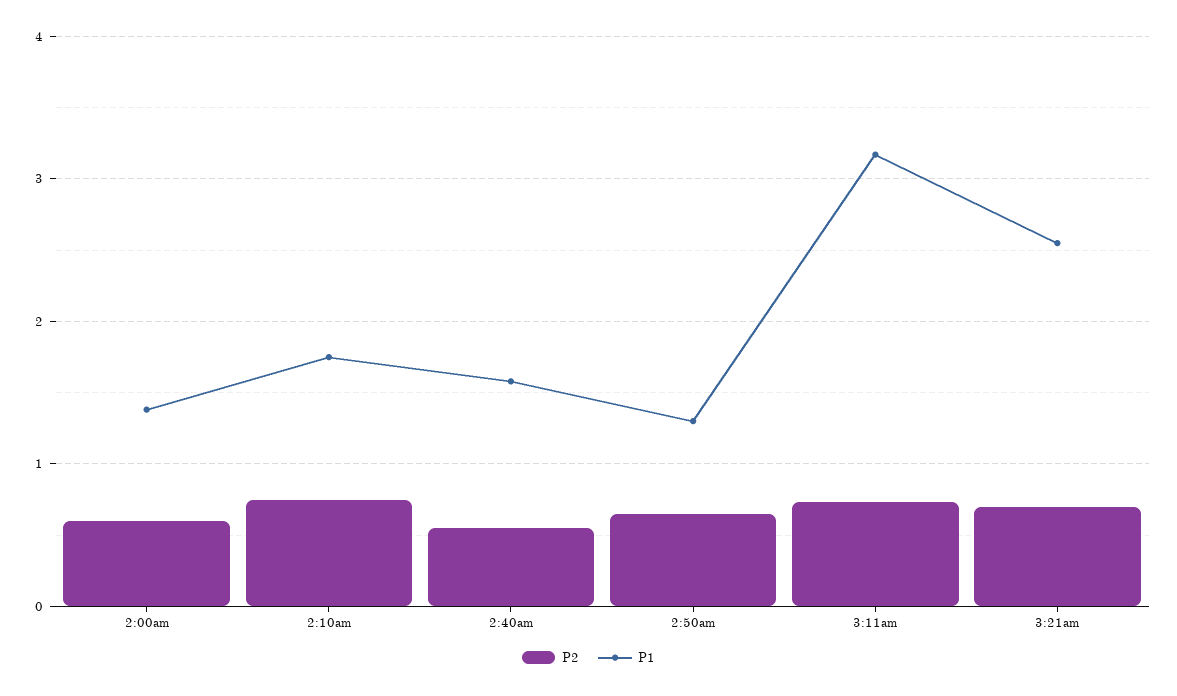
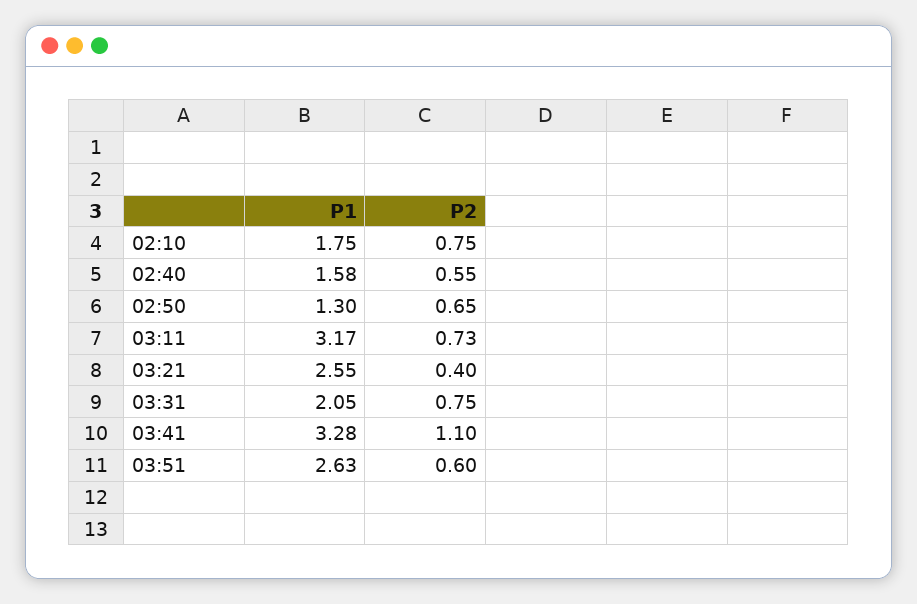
P2, 2:00am: 0.6 -> none
P1, 2:00am: 1.4 -> none
P2, 3:21am: 0.7 -> 0.4
P1, 03:31: none -> 2.05
P2, 03:31: none -> 0.75
P1, 03:41: none -> 3.28
P2, 03:41: none -> 1.1
P1, 03:51: none -> 2.63
P2, 03:51: none -> 0.6

